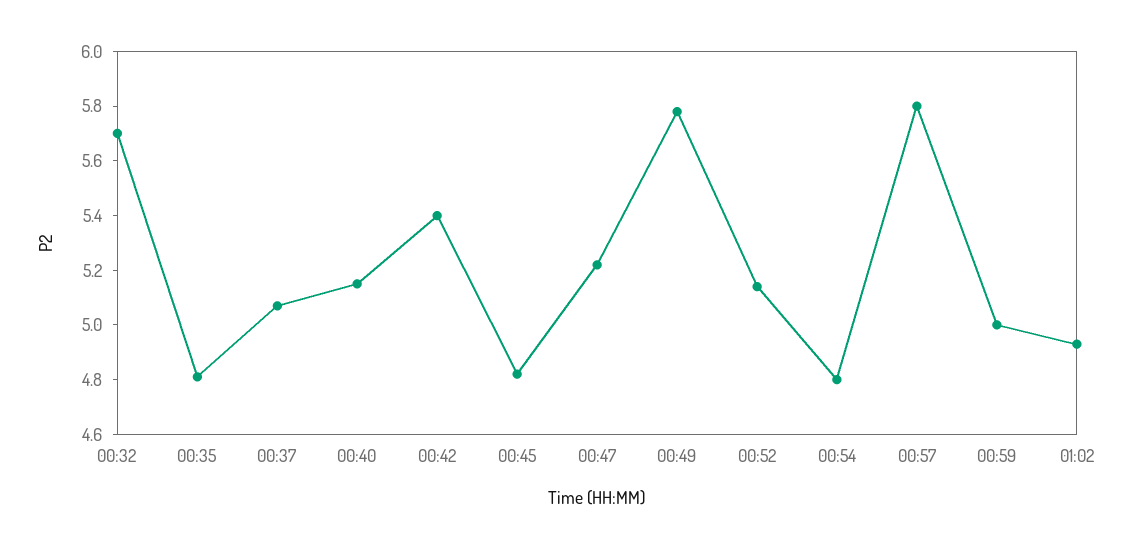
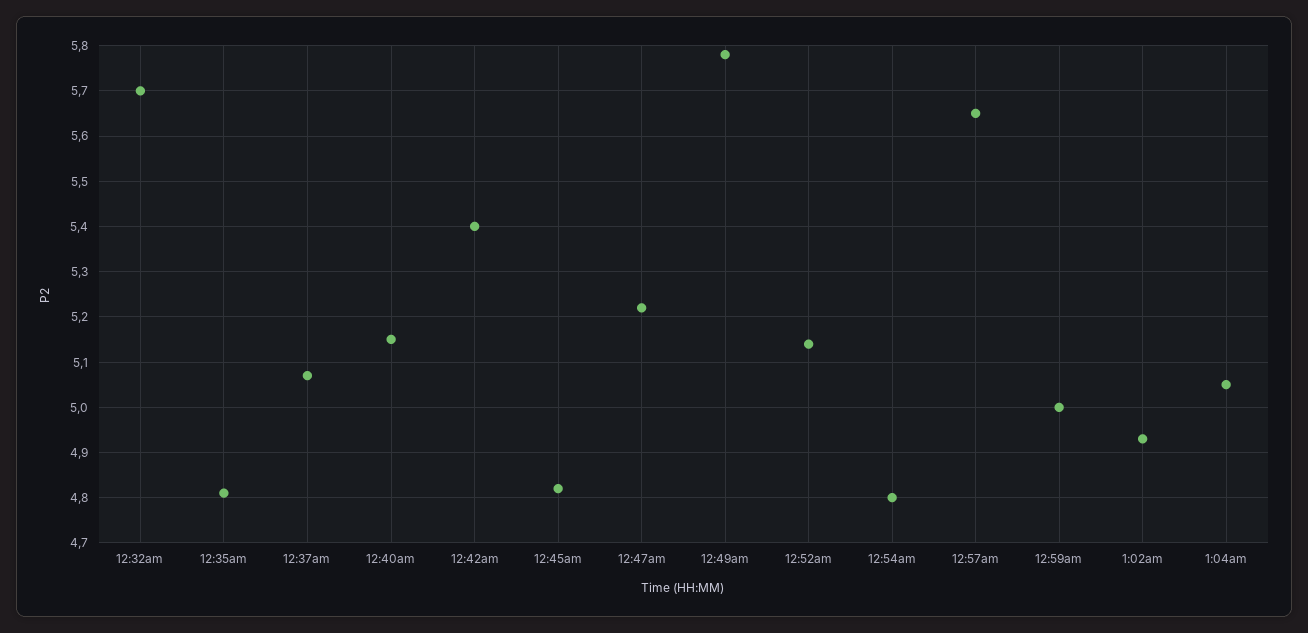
00:57: 5.8 -> 5.65
1:04am: none -> 5.05

